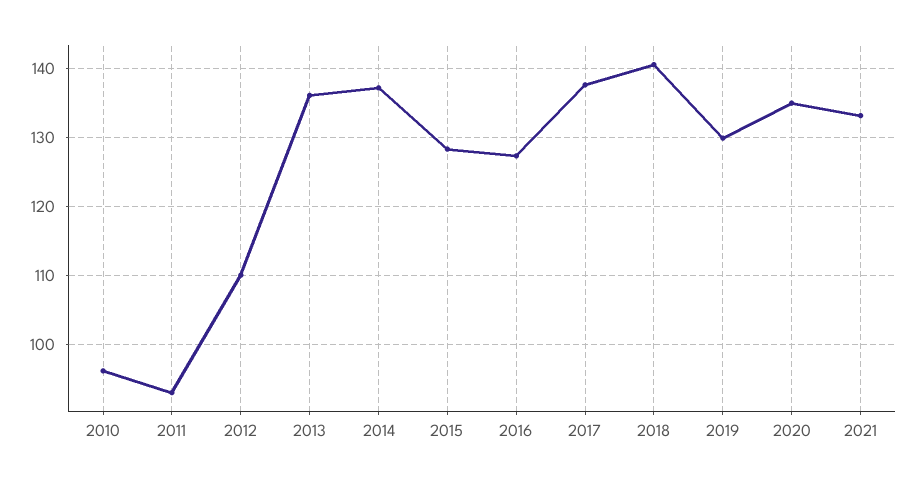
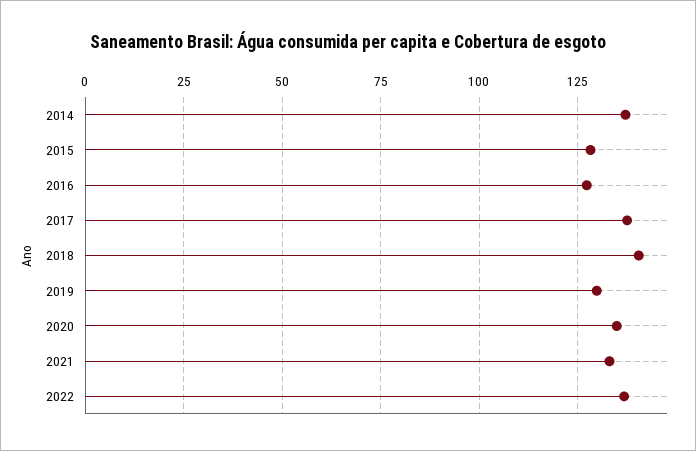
2010: 96 -> none
2011: 93 -> none
2012: 110 -> none
2013: 136 -> none
2022: none -> 137.5

